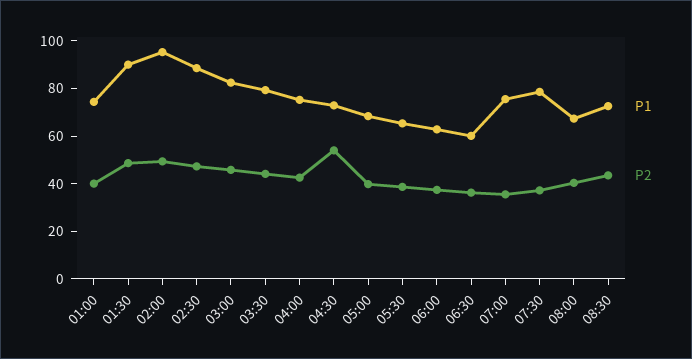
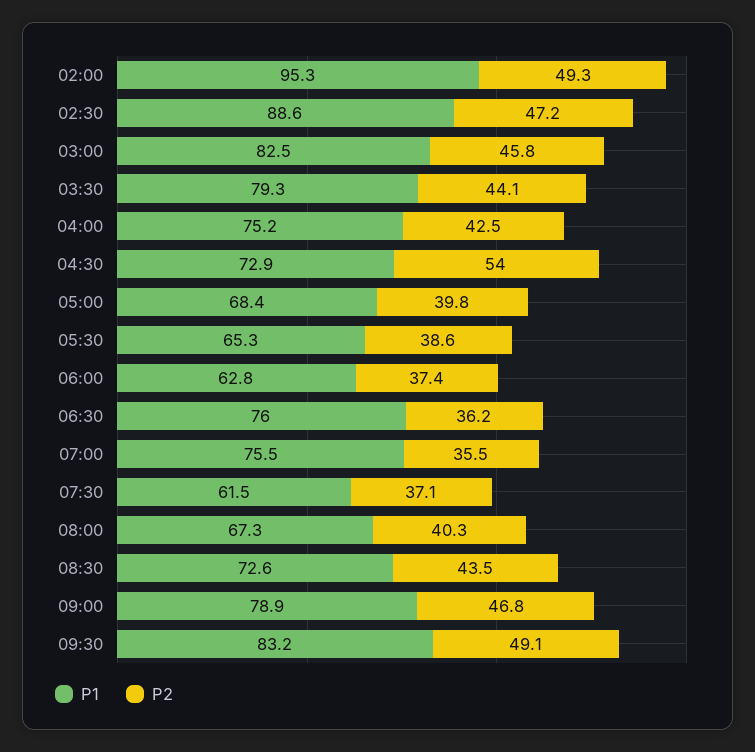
P1, 01:00: 75 -> none
P2, 01:00: 40 -> none
P1, 01:30: 90 -> none
P2, 01:30: 50 -> none
P1, 06:30: 60 -> 76
P1, 07:30: 80 -> 61.5
P1, 09:00: none -> 78.9
P2, 09:00: none -> 46.8
P1, 09:30: none -> 83.2
P2, 09:30: none -> 49.1

